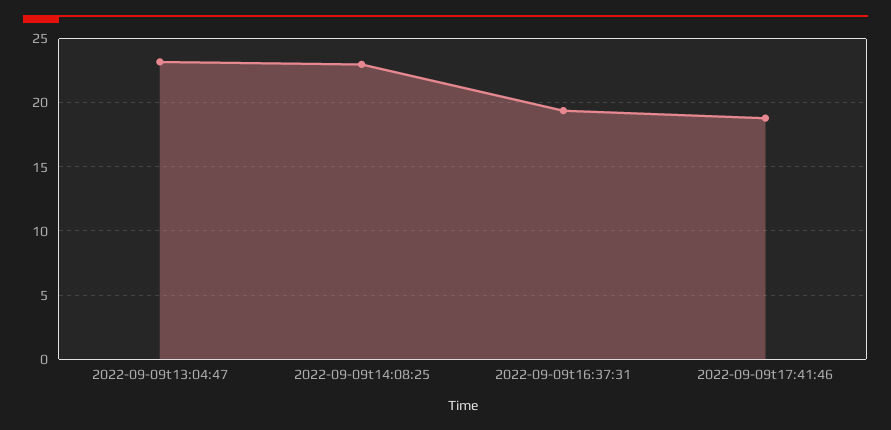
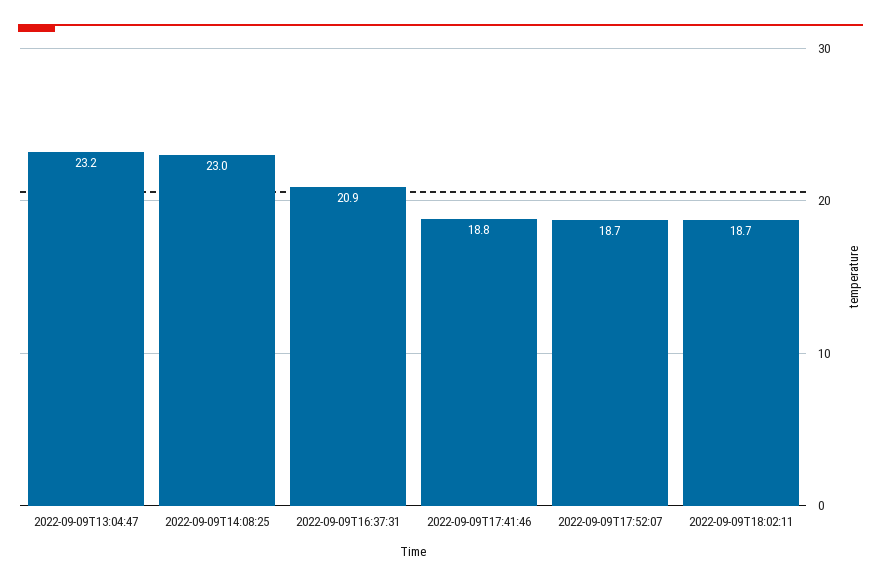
2022-09-09t16:37:31: 19.5 -> 20.9
2022-09-09T17:52:07: none -> 18.7
2022-09-09T18:02:11: none -> 18.7

